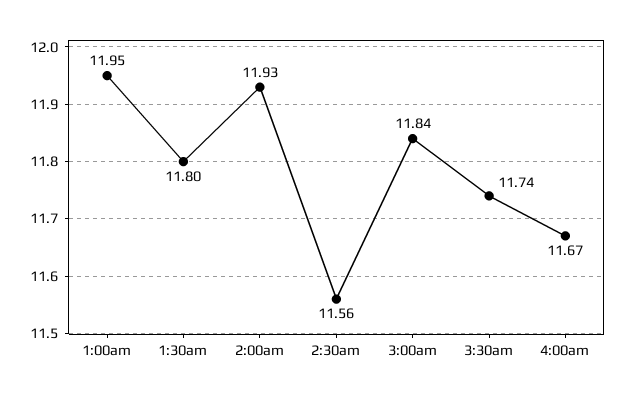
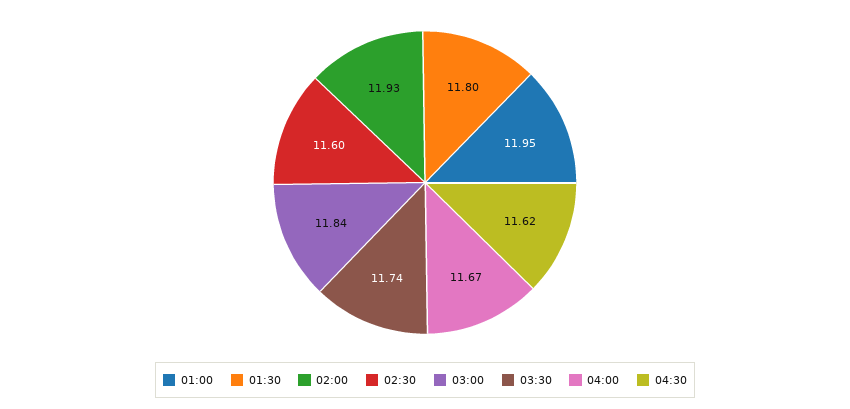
2:30am: 11.56 -> 11.6
04:30: none -> 11.62

